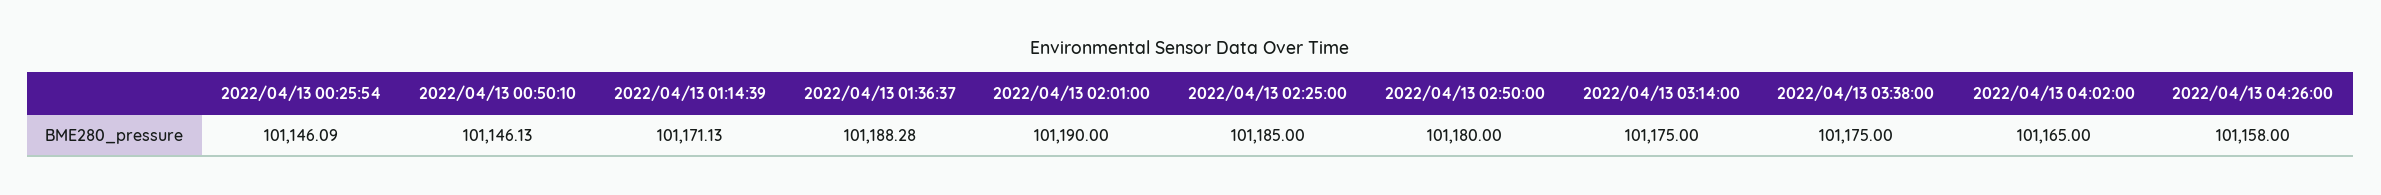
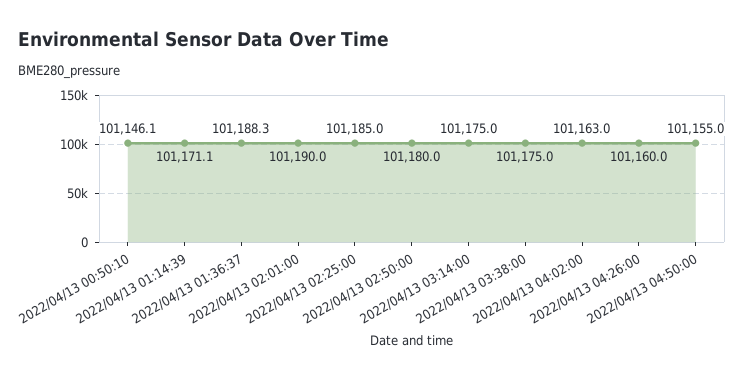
2022/04/13 00:25:54: 101146.09 -> none
2022/04/13 04:02:00: 101165 -> 101163
2022/04/13 04:26:00: 101158 -> 101160
2022/04/13 04:50:00: none -> 101155

